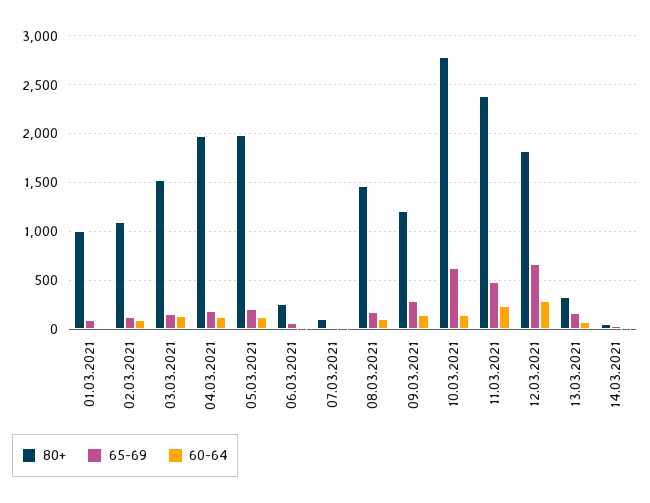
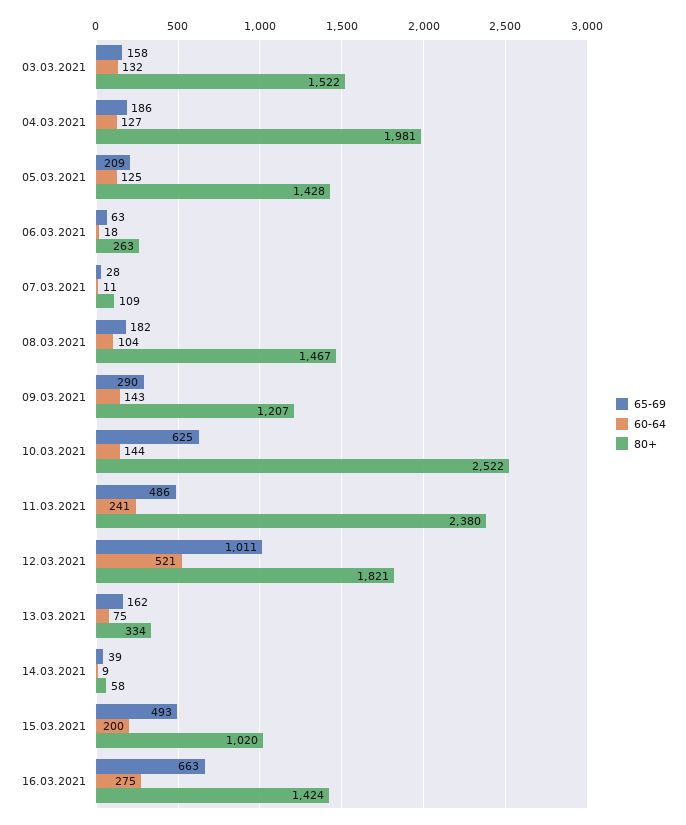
80+, 01.03.2021: 1000 -> none
65-69, 01.03.2021: 100 -> none
60-64, 01.03.2021: 0 -> none
80+, 02.03.2021: 1100 -> none
65-69, 02.03.2021: 100 -> none
60-64, 02.03.2021: 100 -> none
80+, 05.03.2021: 2000 -> 1428
80+, 10.03.2021: 2800 -> 2522
65-69, 12.03.2021: 700 -> 1011
60-64, 12.03.2021: 300 -> 521
65-69, 15.03.2021: none -> 493
60-64, 15.03.2021: none -> 200
80+, 15.03.2021: none -> 1020
65-69, 16.03.2021: none -> 663
60-64, 16.03.2021: none -> 275
80+, 16.03.2021: none -> 1424

